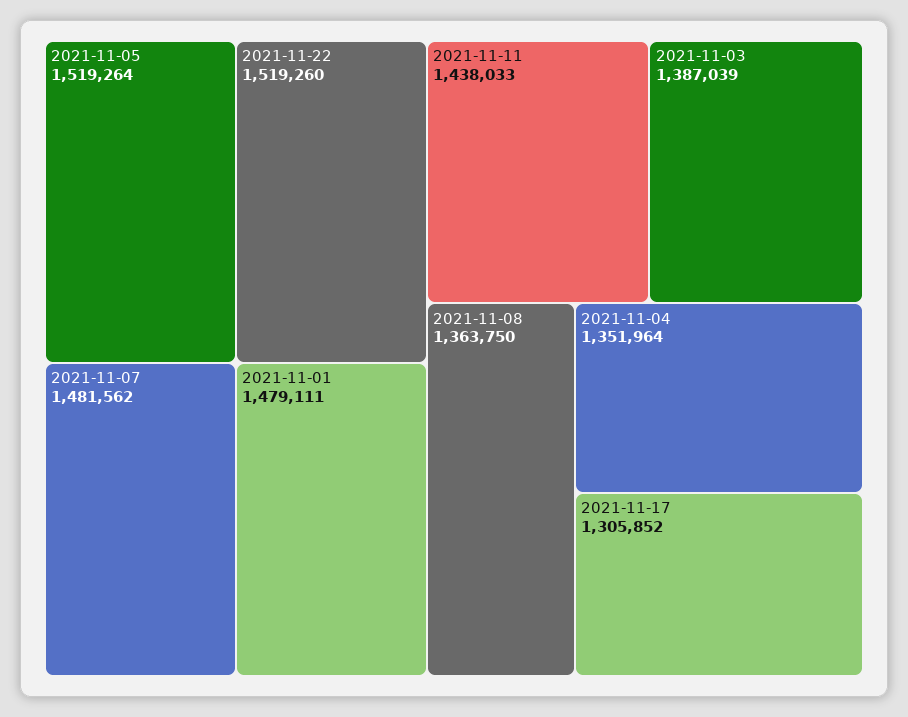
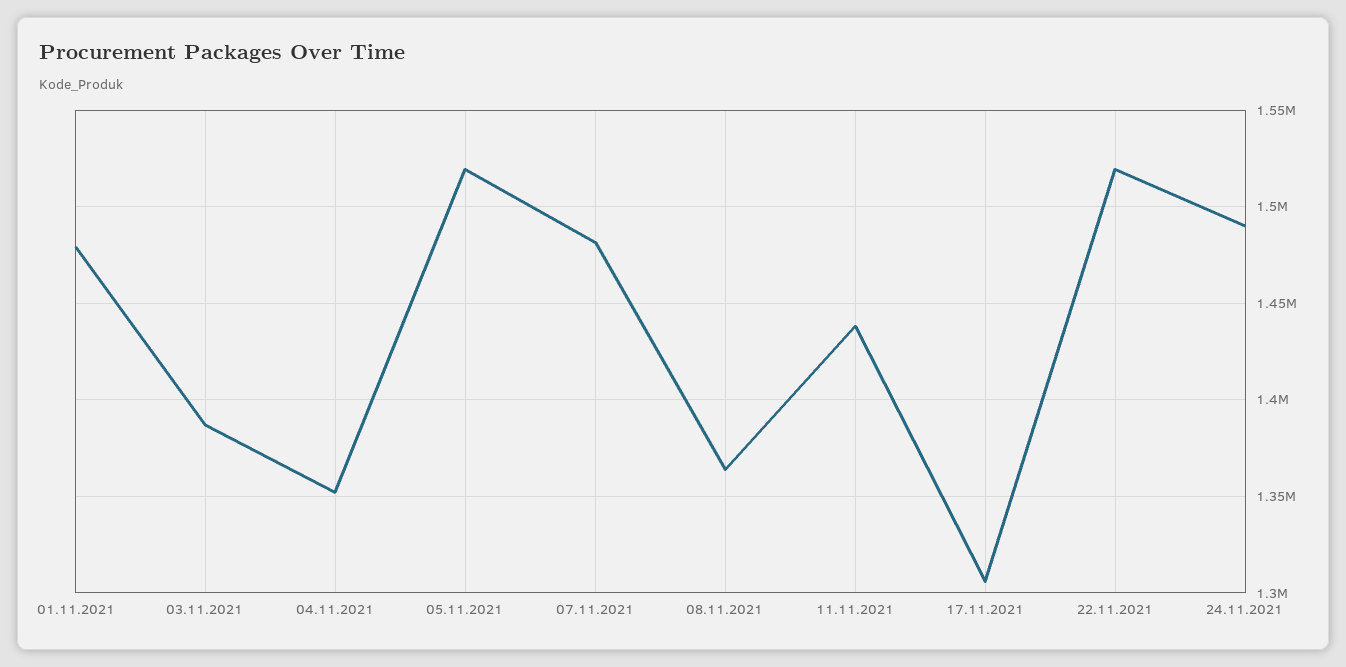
24.11.2021: none -> 1490000

